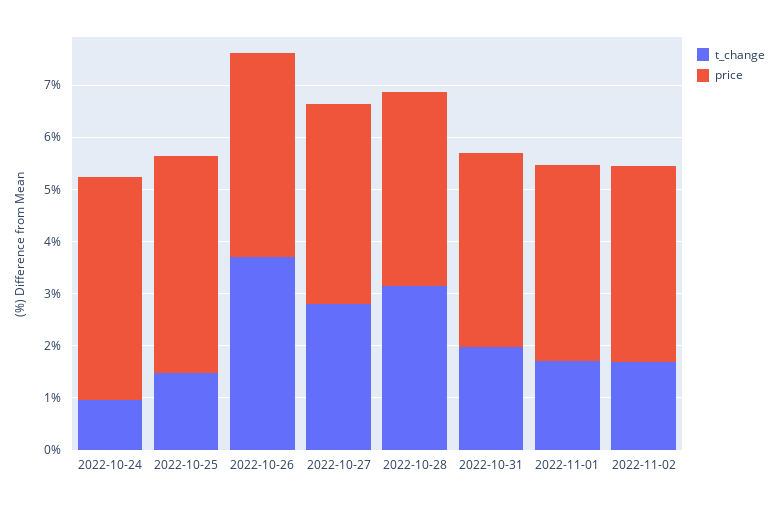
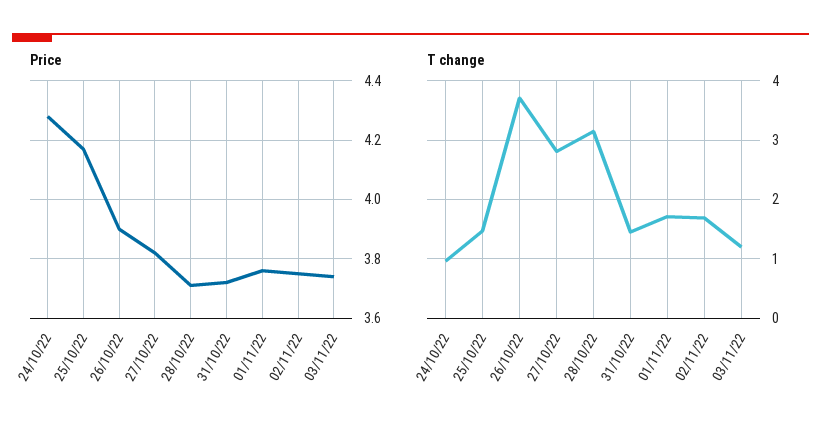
t_change, 2022-10-31: 2 -> 1.4
price, 03/11/22: none -> 3.75
t_change, 03/11/22: none -> 1.2

